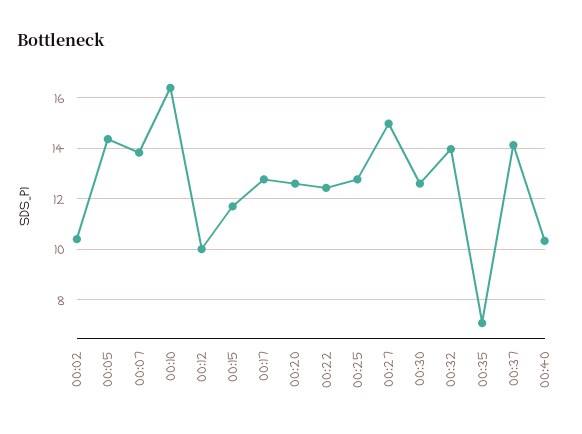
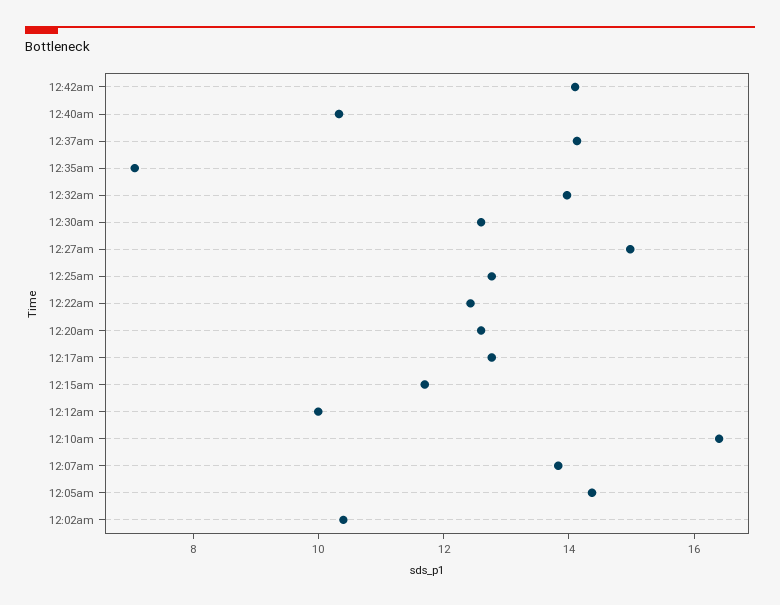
12:42am: none -> 14

